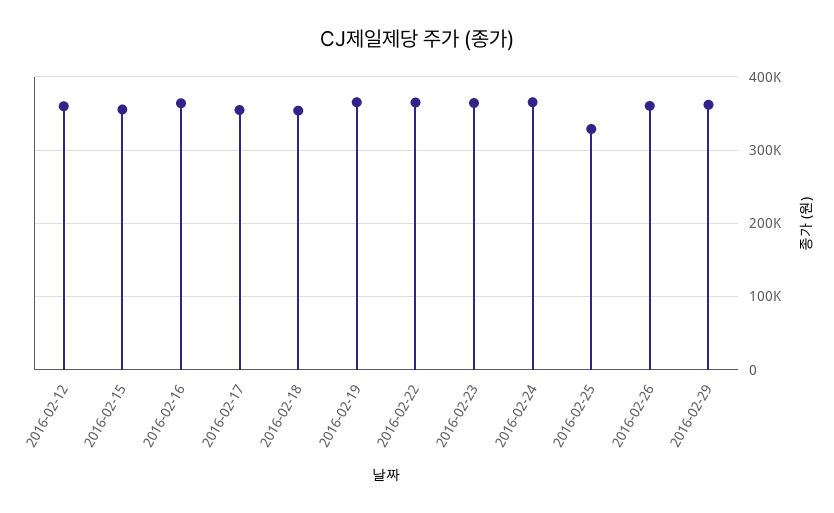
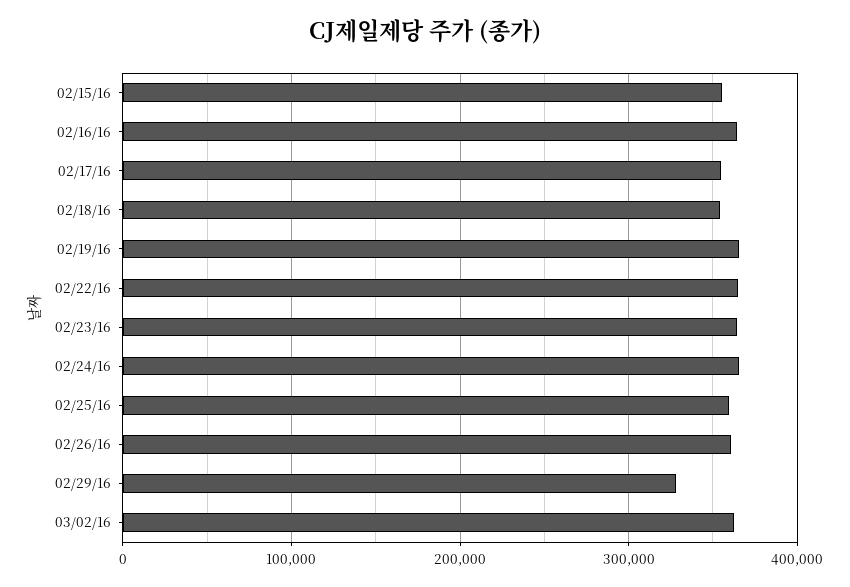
2016-02-12: 360000 -> none
2016-02-25: 330000 -> 360000
2016-02-29: 360000 -> 330000
03/02/16: none -> 360000

